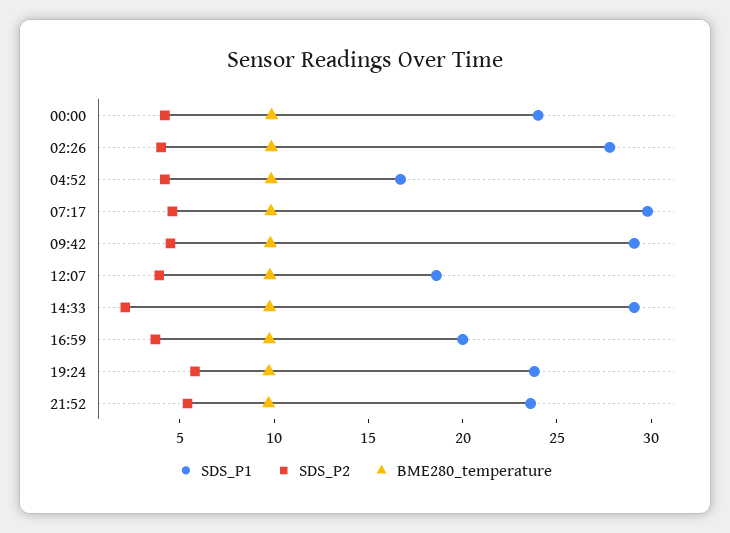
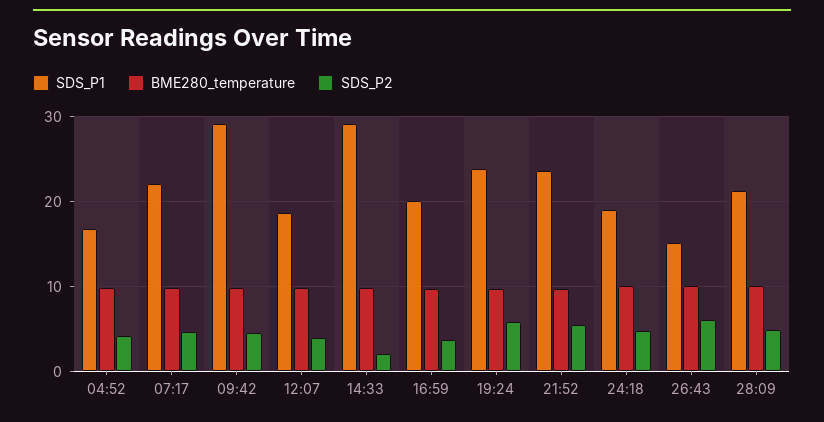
SDS_P1, 00:00: 24 -> none
SDS_P2, 00:00: 4 -> none
BME280_temperature, 00:00: 10 -> none
SDS_P1, 02:26: 28 -> none
SDS_P2, 02:26: 4 -> none
BME280_temperature, 02:26: 10 -> none
SDS_P1, 07:17: 30 -> 22
SDS_P1, 24:18: none -> 19
BME280_temperature, 24:18: none -> 10
SDS_P2, 24:18: none -> 5
SDS_P1, 26:43: none -> 15
BME280_temperature, 26:43: none -> 10
SDS_P2, 26:43: none -> 6
SDS_P1, 28:09: none -> 21
BME280_temperature, 28:09: none -> 10
SDS_P2, 28:09: none -> 5

